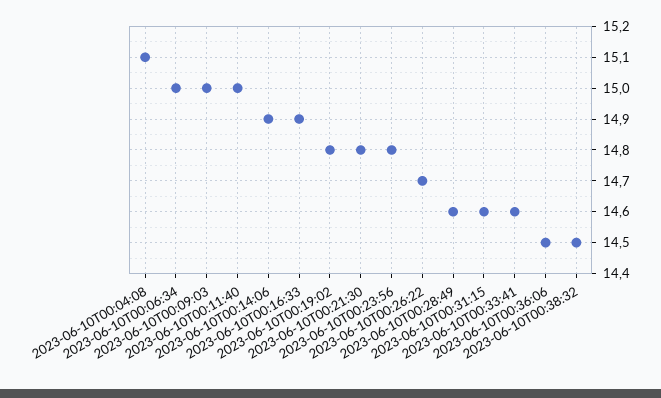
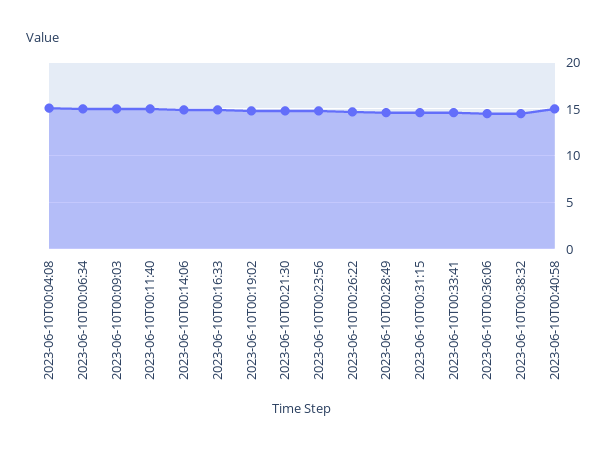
2023-06-10T00:40:58: none -> 15

